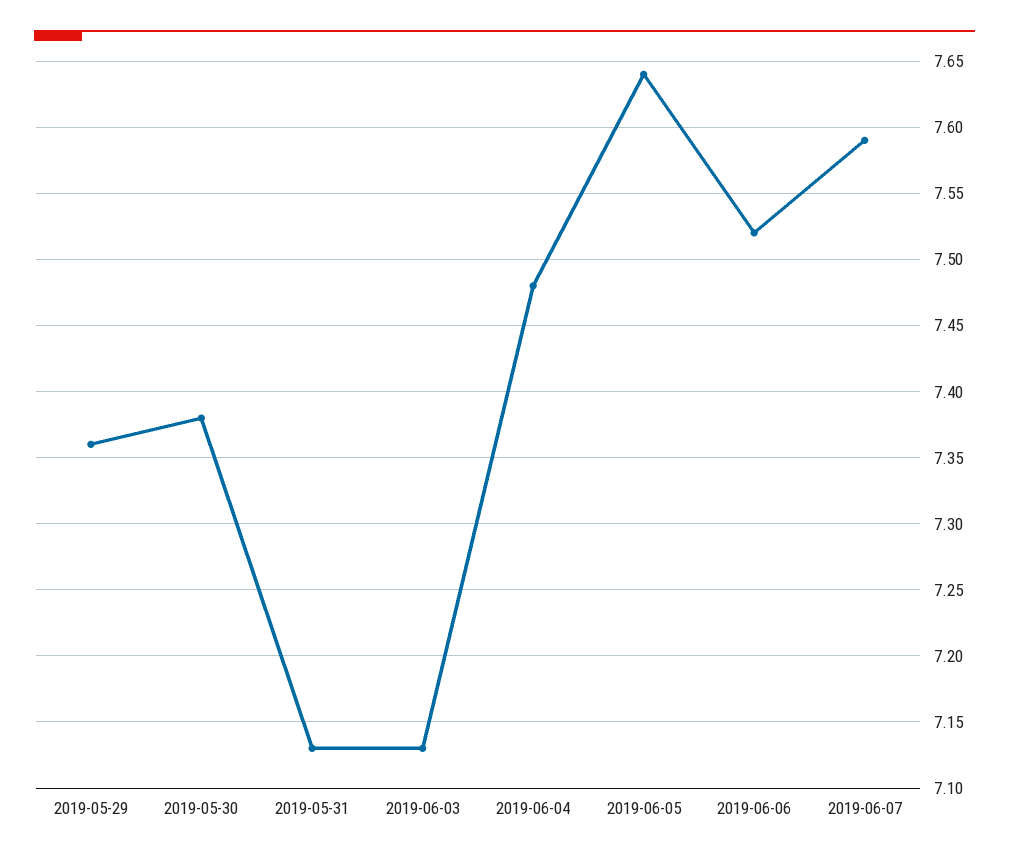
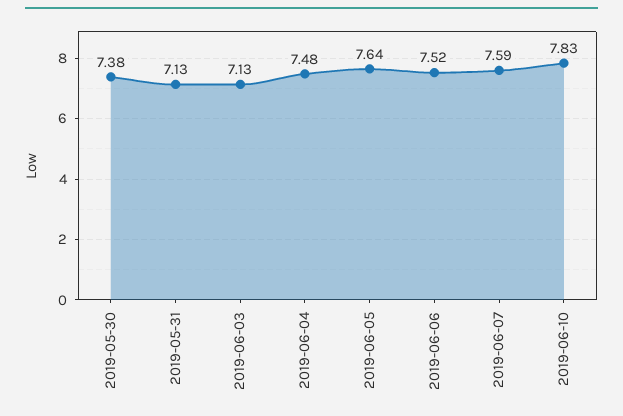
2019-05-29: 7.36 -> none
2019-06-10: none -> 7.83

